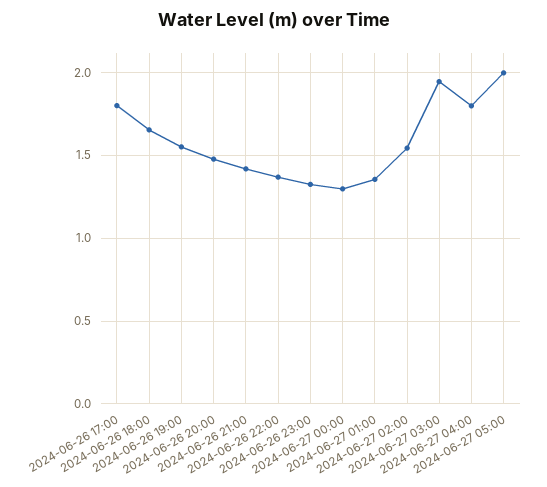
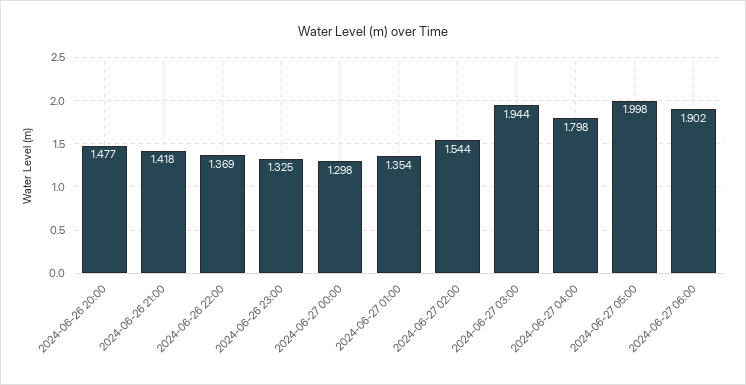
2024-06-26 17:00: 1.8 -> none
2024-06-26 18:00: 1.65 -> none
2024-06-26 19:00: 1.55 -> none
2024-06-27 06:00: none -> 1.902

